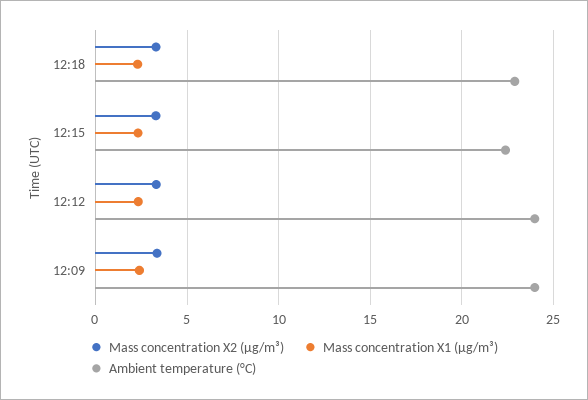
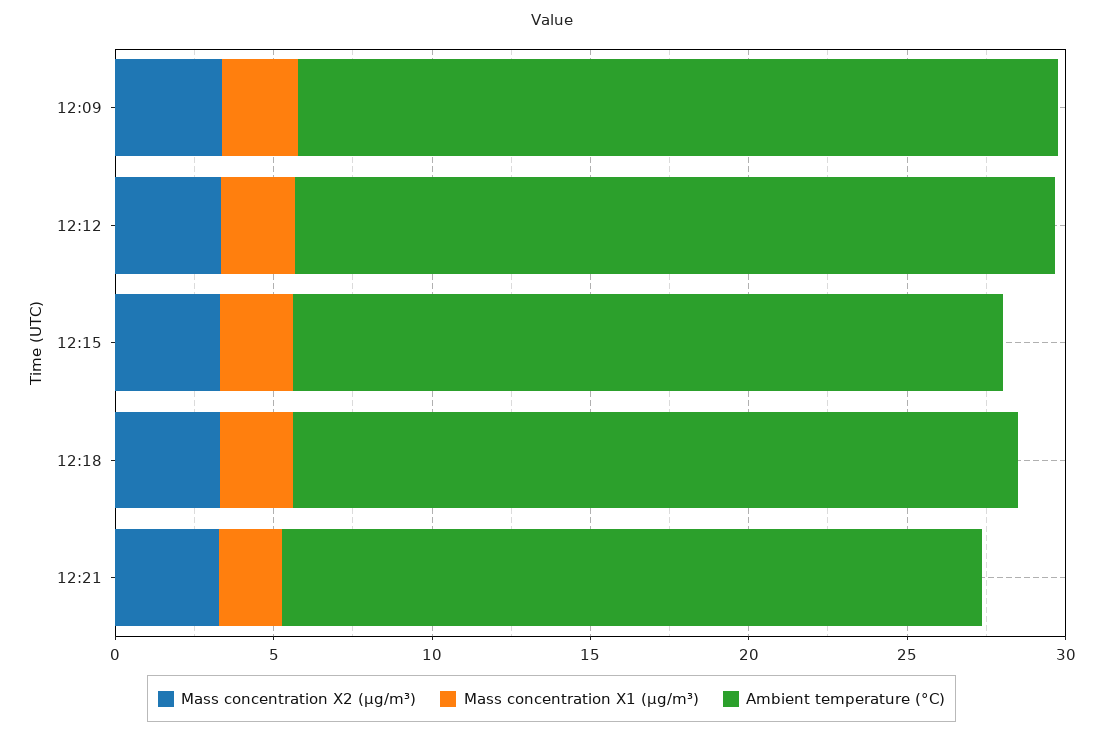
Mass concentration X2 (μg/m³), 12:21: none -> 3
Mass concentration X1 (μg/m³), 12:21: none -> 2
Ambient temperature (°C), 12:21: none -> 22

